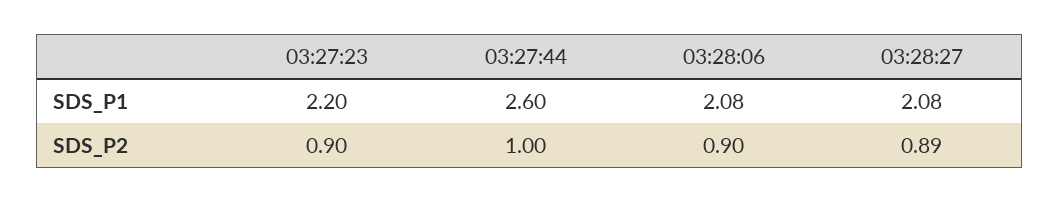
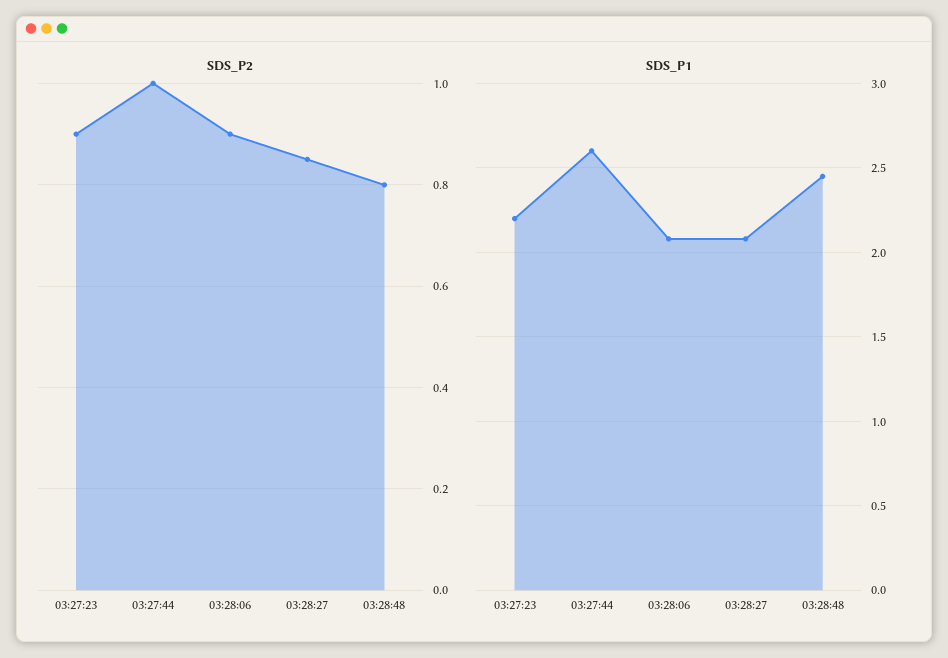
SDS_P2, 03:28:27: 0.89 -> 0.85
SDS_P2, 03:28:48: none -> 0.8
SDS_P1, 03:28:48: none -> 2.45

